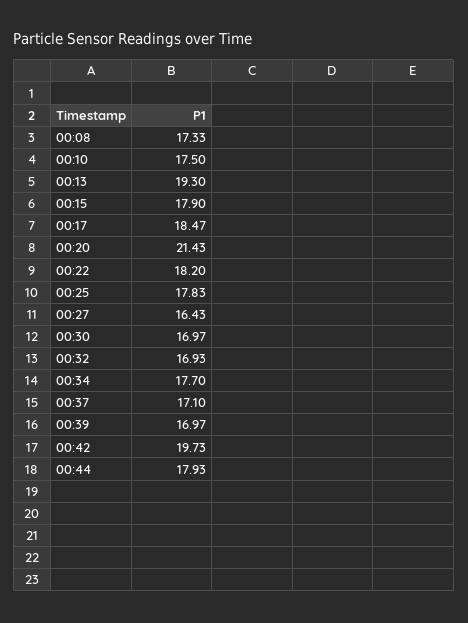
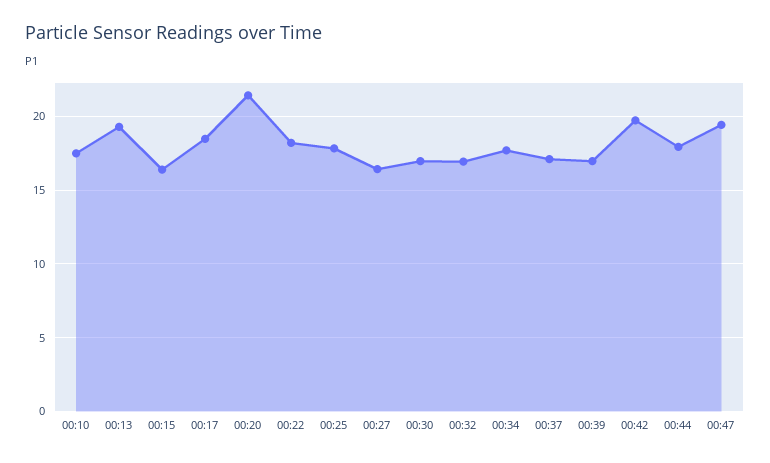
00:08: 17.33 -> none
00:15: 17.9 -> 16.5
00:47: none -> 19.5

